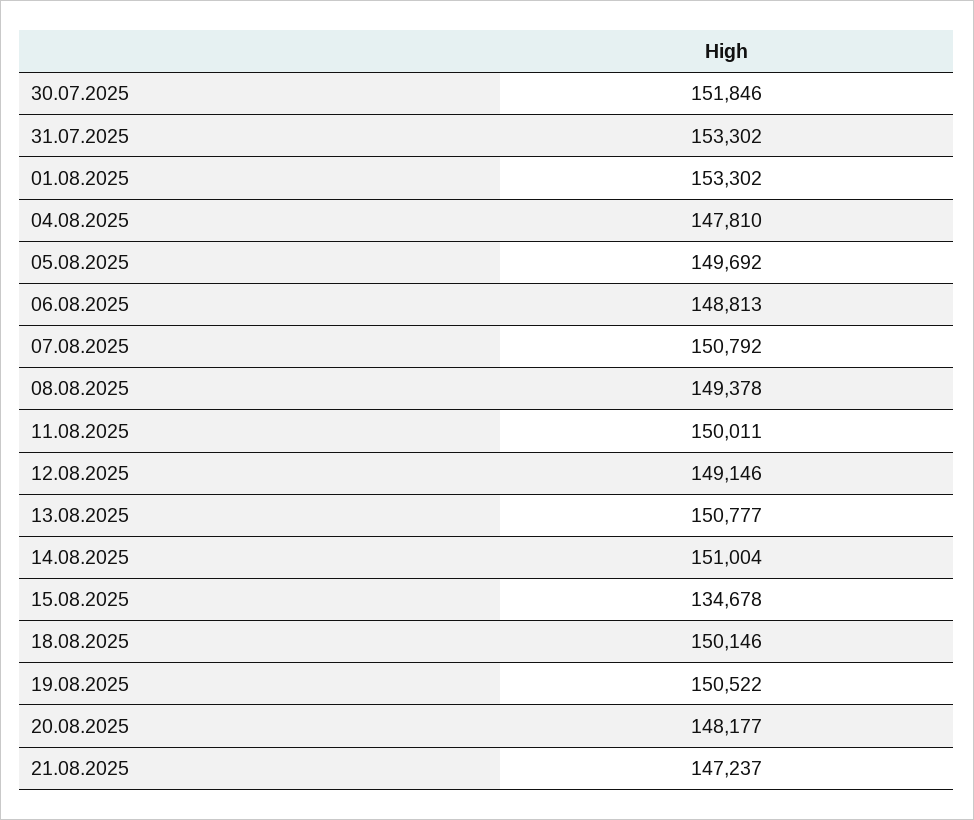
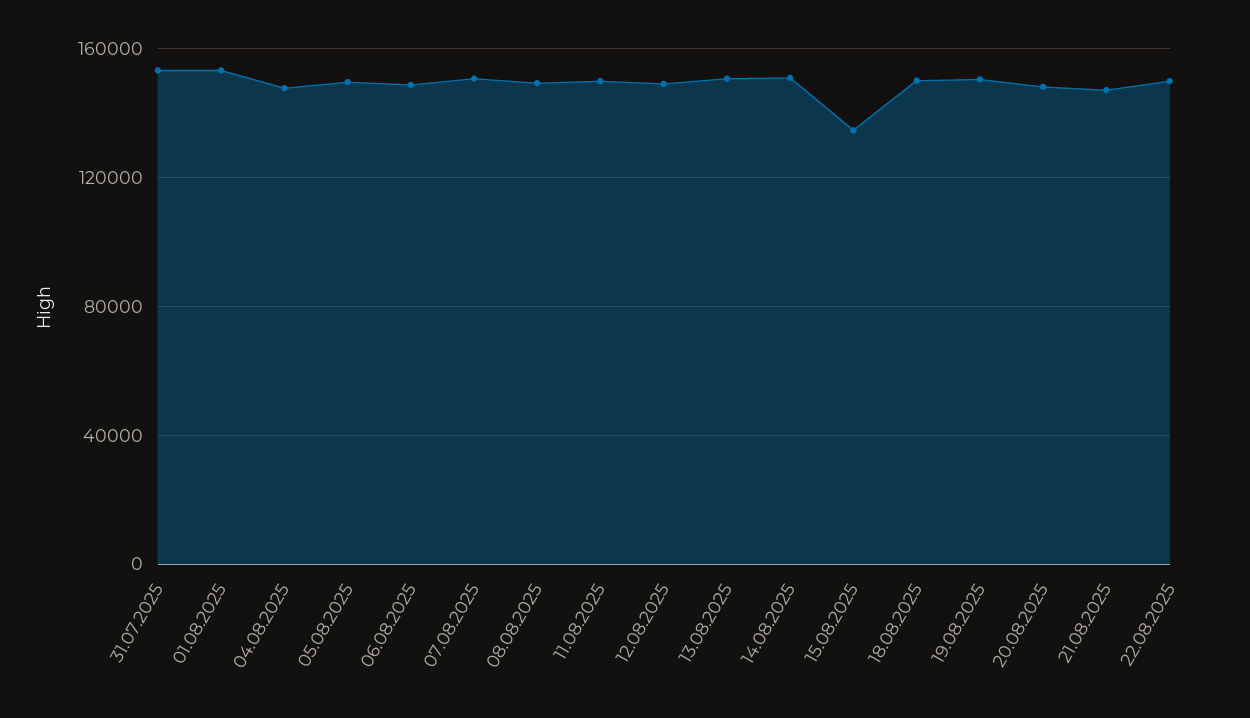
30.07.2025: 151846 -> none
22.08.2025: none -> 150000

